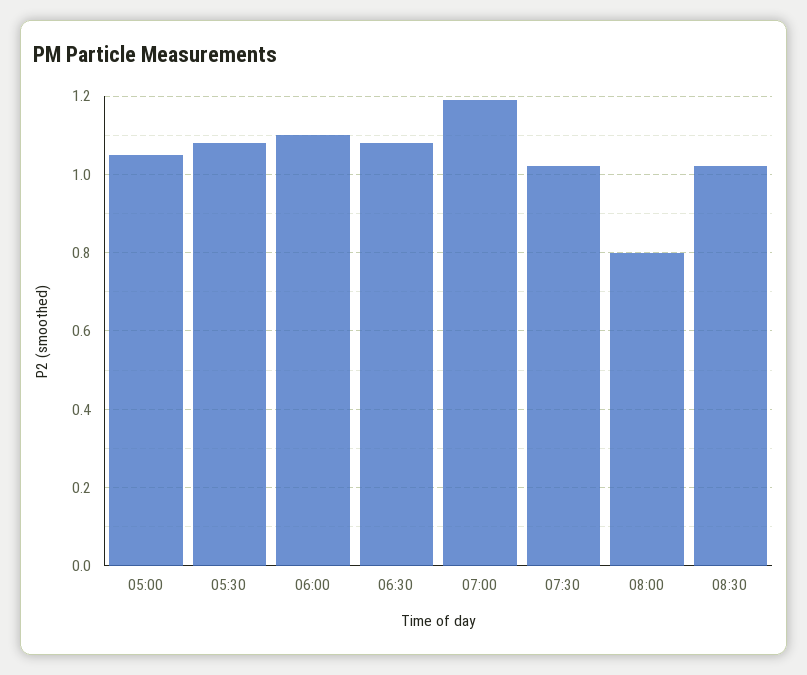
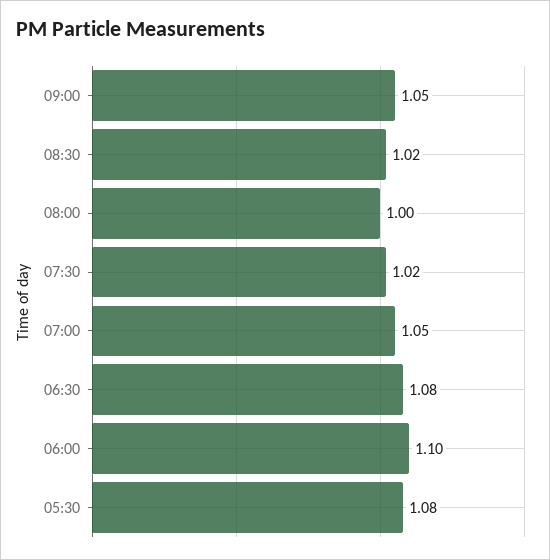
05:00: 1.05 -> none
07:00: 1.2 -> 1.05
08:00: 0.8 -> 1
09:00: none -> 1.05

